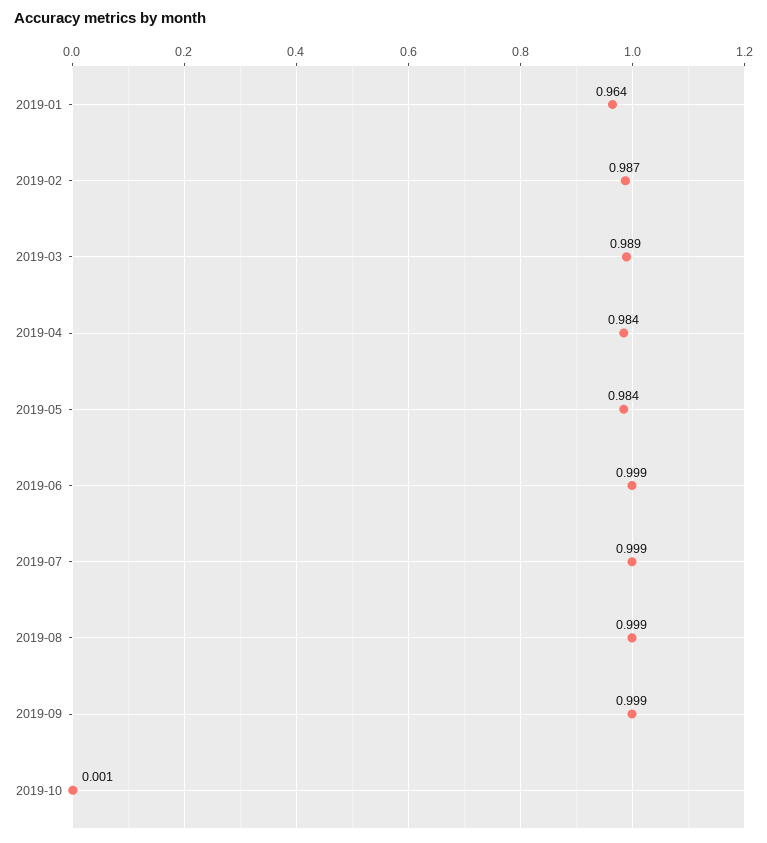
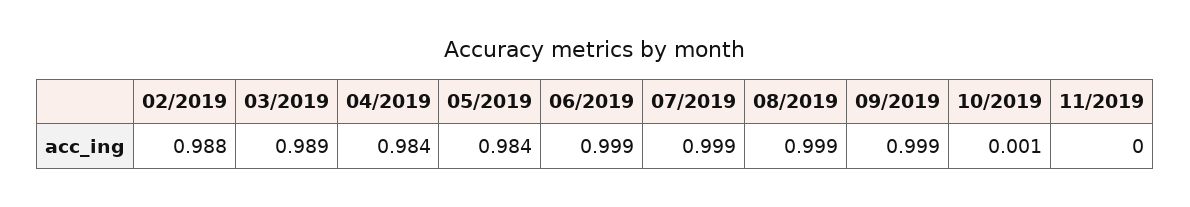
2019-01: 0.964 -> none
2019-02: 0.987 -> 0.988
11/2019: none -> 0

